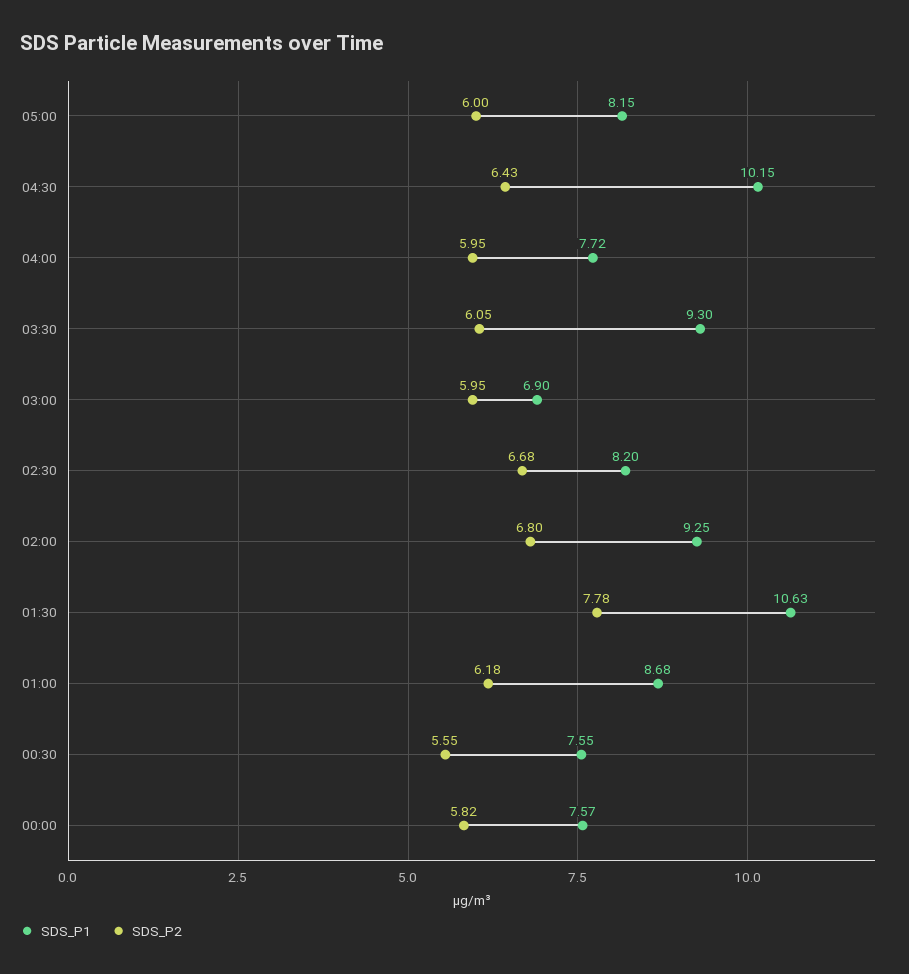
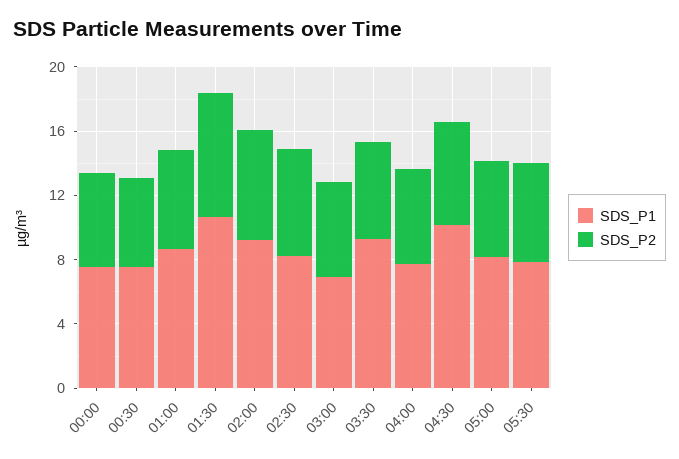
SDS_P1, 05:30: none -> 8
SDS_P2, 05:30: none -> 6

